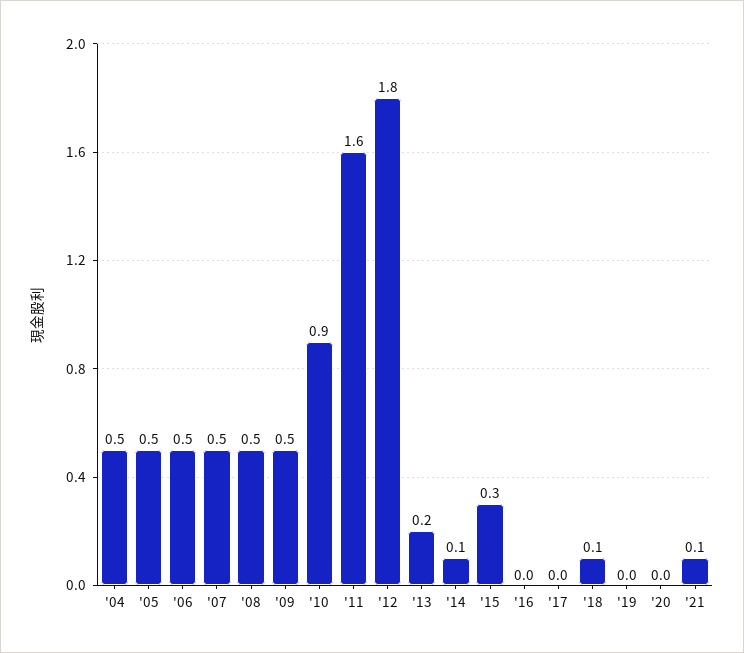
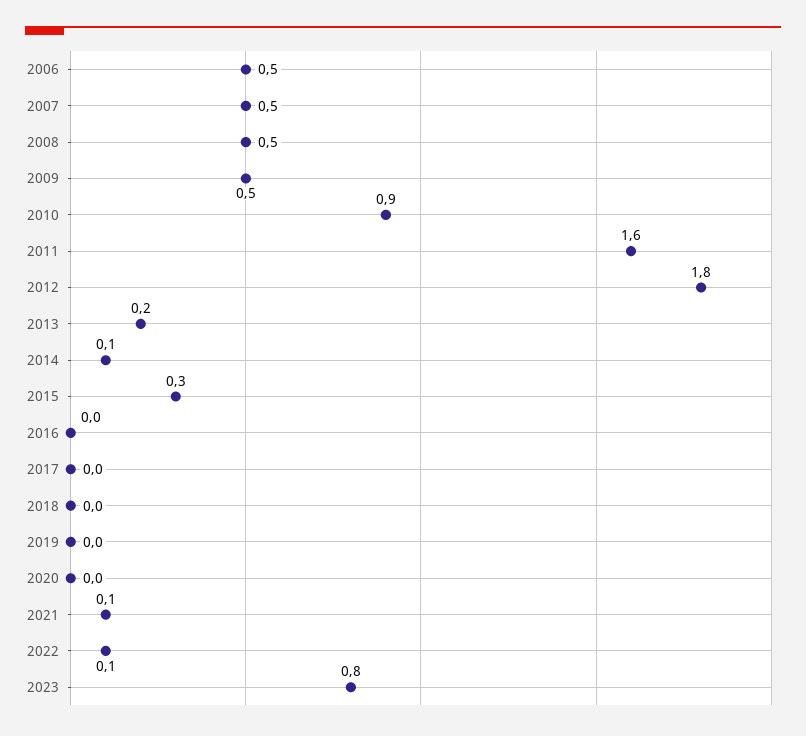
'04: 0.5 -> none
'05: 0.5 -> none
'18: 0.1 -> 0
2022: none -> 0.1
2023: none -> 0.8

